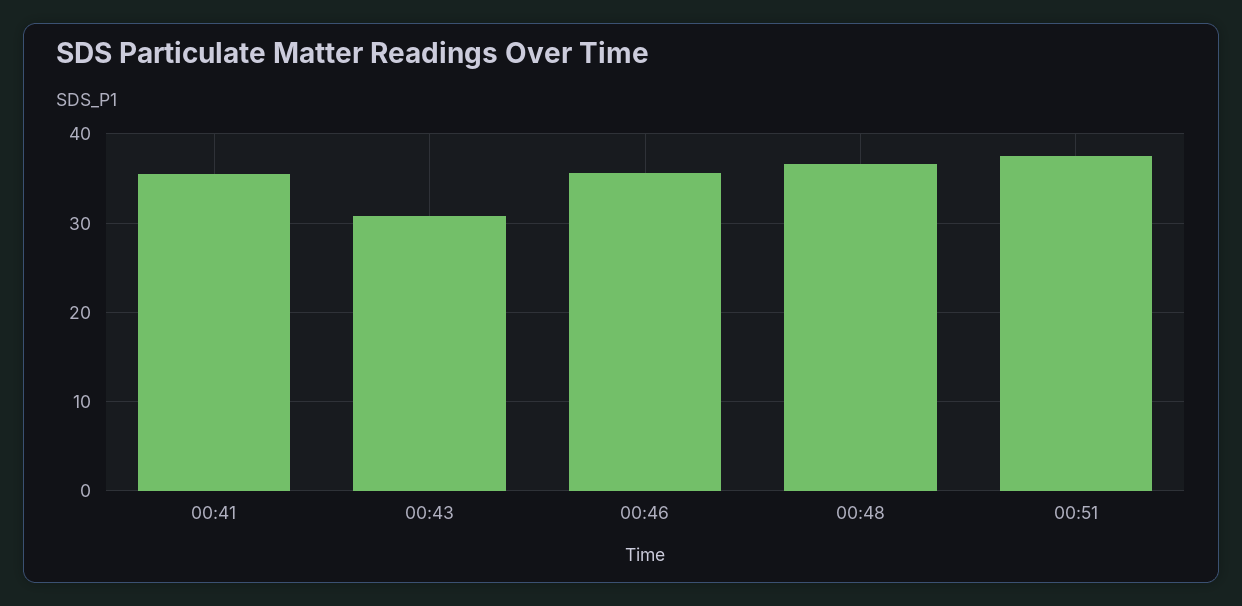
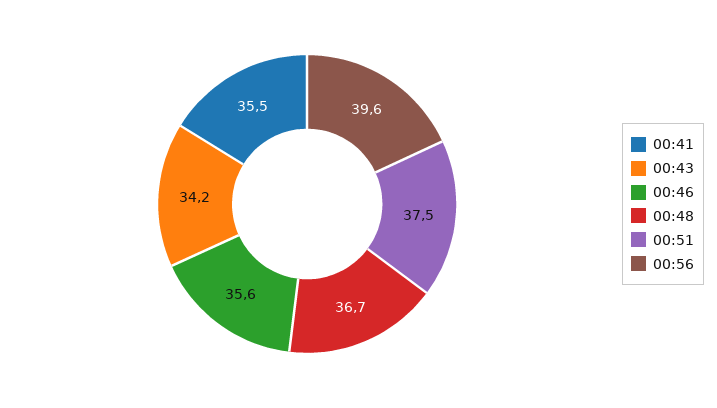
00:43: 31 -> 34.2
00:56: none -> 39.6

